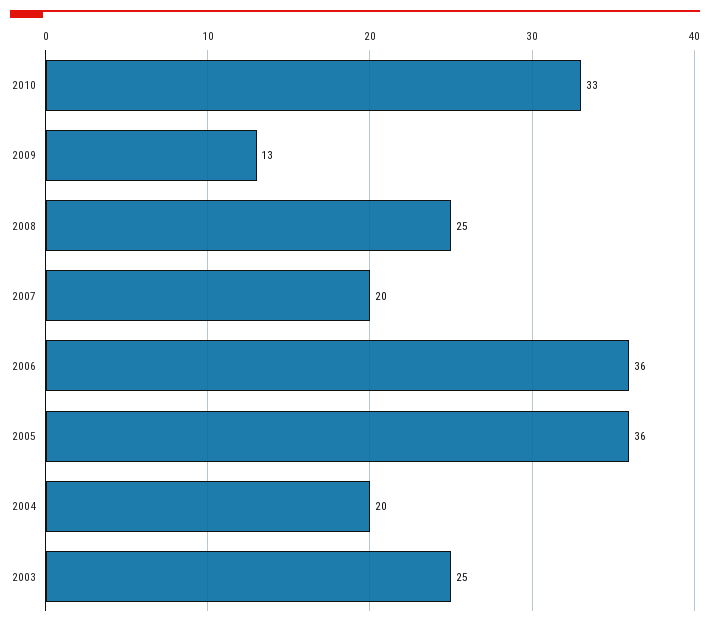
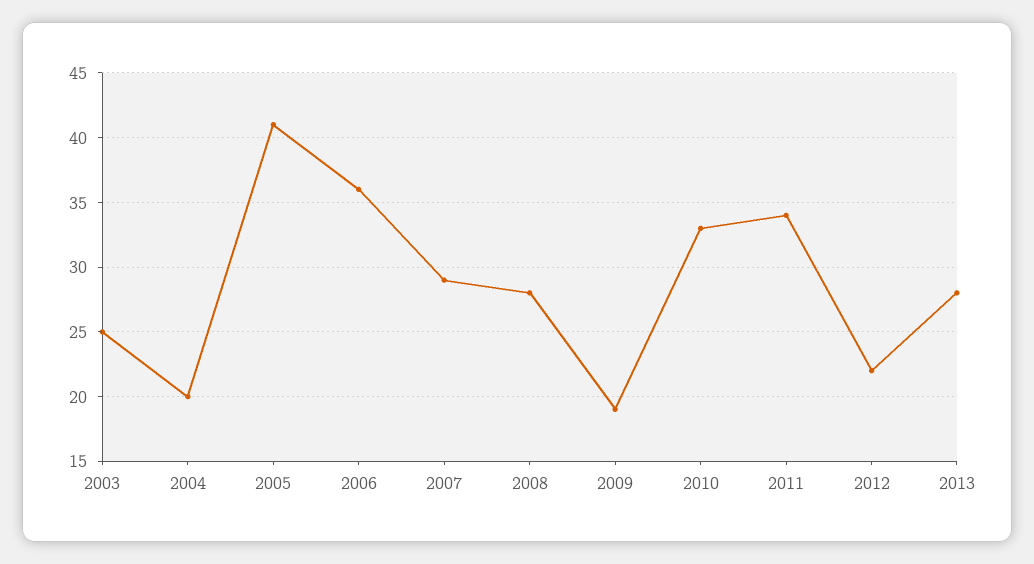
2009: 13 -> 19
2008: 25 -> 28
2007: 20 -> 29
2005: 36 -> 41
2011: none -> 34
2012: none -> 22
2013: none -> 28

